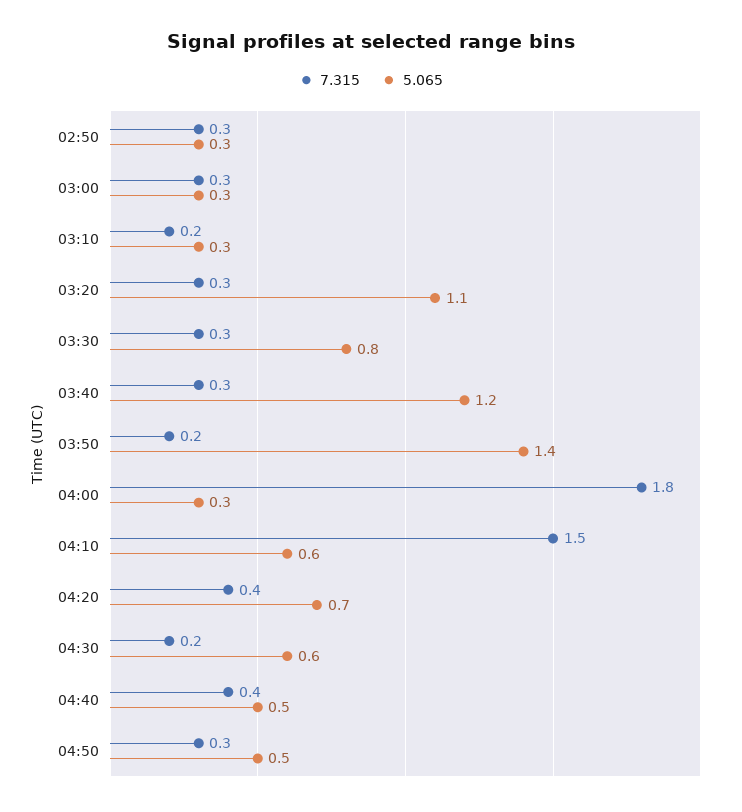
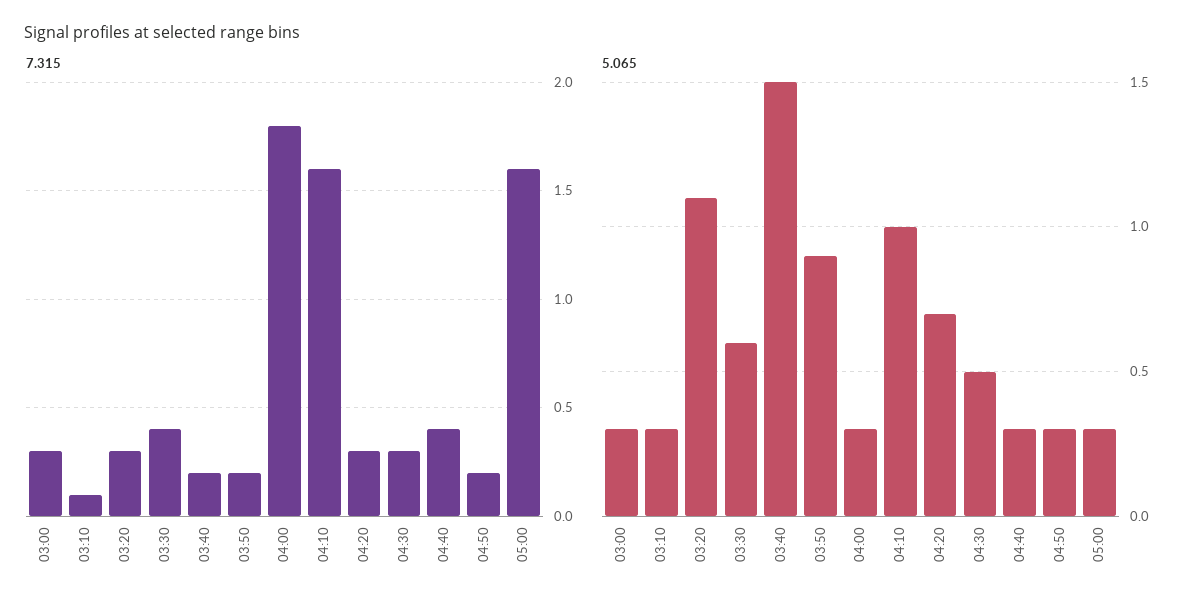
7.315, 02:50: 0.3 -> none
5.065, 02:50: 0.3 -> none
7.315, 03:10: 0.2 -> 0.1
7.315, 03:30: 0.3 -> 0.4
5.065, 03:30: 0.8 -> 0.6
7.315, 03:40: 0.3 -> 0.2
5.065, 03:40: 1.2 -> 1.5
5.065, 03:50: 1.4 -> 0.9
7.315, 04:10: 1.5 -> 1.6
5.065, 04:10: 0.6 -> 1
7.315, 04:20: 0.4 -> 0.3
7.315, 04:30: 0.2 -> 0.3
5.065, 04:30: 0.6 -> 0.5
5.065, 04:40: 0.5 -> 0.3
7.315, 04:50: 0.3 -> 0.2
5.065, 04:50: 0.5 -> 0.3
7.315, 05:00: none -> 1.6
5.065, 05:00: none -> 0.3

